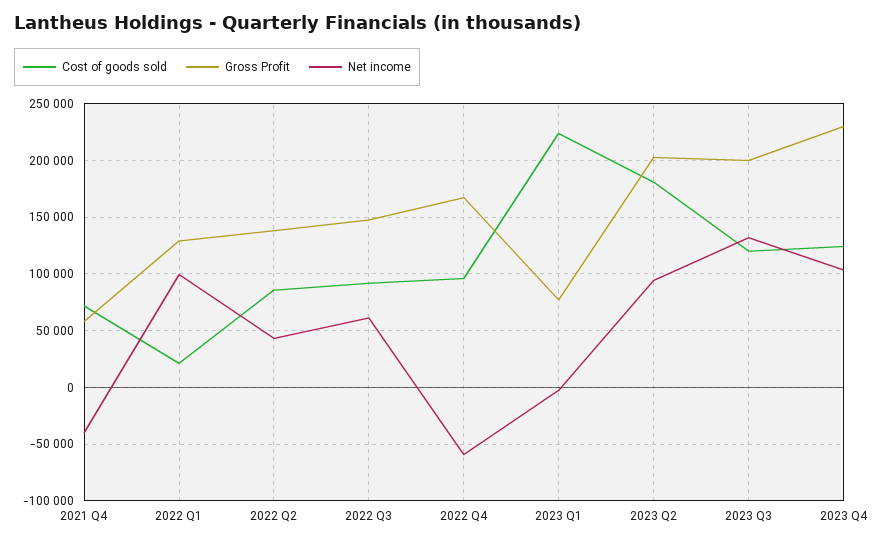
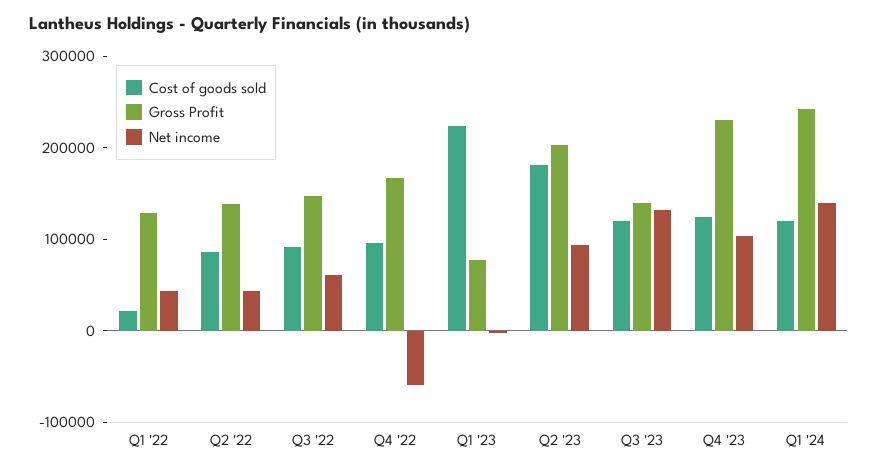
Cost of goods sold, 2021 Q4: 70000 -> none
Gross Profit, 2021 Q4: 60000 -> none
Net income, 2021 Q4: -40000 -> none
Net income, 2022 Q1: 100000 -> 40000
Gross Profit, 2023 Q3: 200000 -> 140000
Cost of goods sold, Q1 '24: none -> 120000
Gross Profit, Q1 '24: none -> 240000
Net income, Q1 '24: none -> 140000

